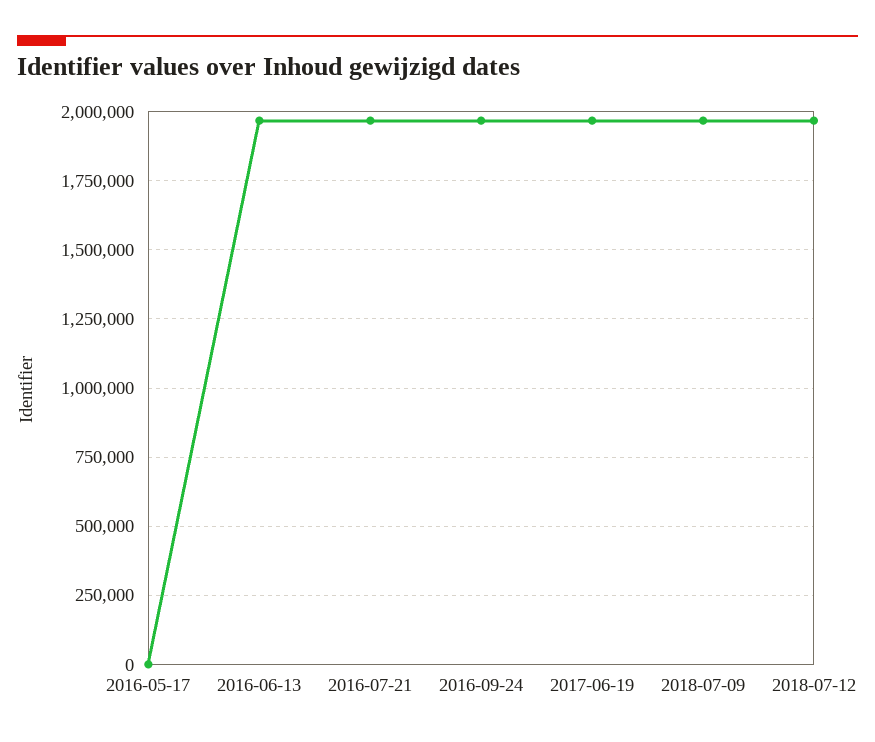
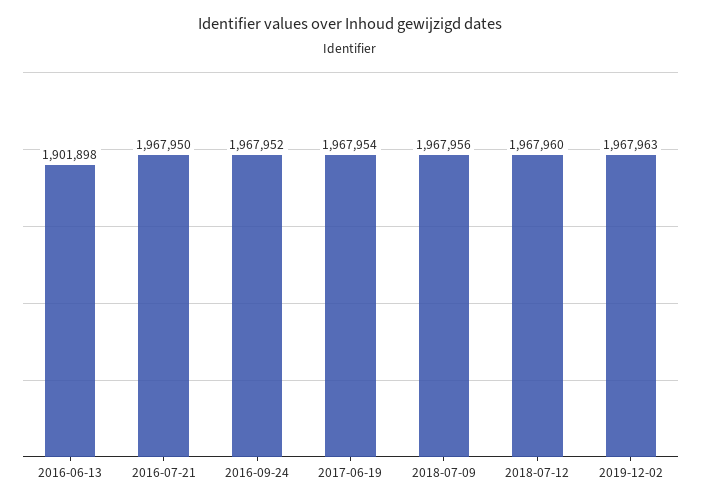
2016-05-17: 0 -> none
2016-06-13: 1975000 -> 1901898
2019-12-02: none -> 1967963

